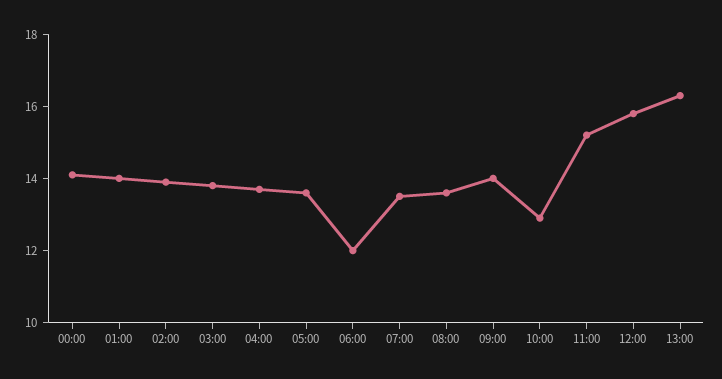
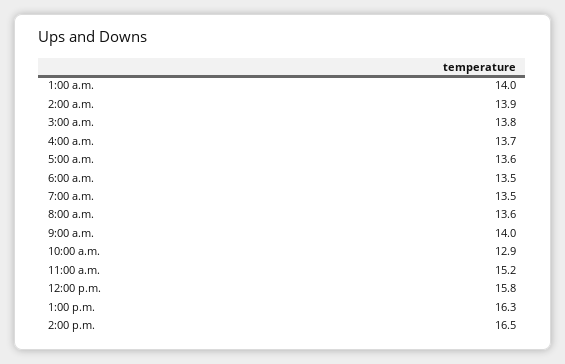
00:00: 14 -> none
06:00: 12 -> 13.5
2:00 p.m.: none -> 16.5

